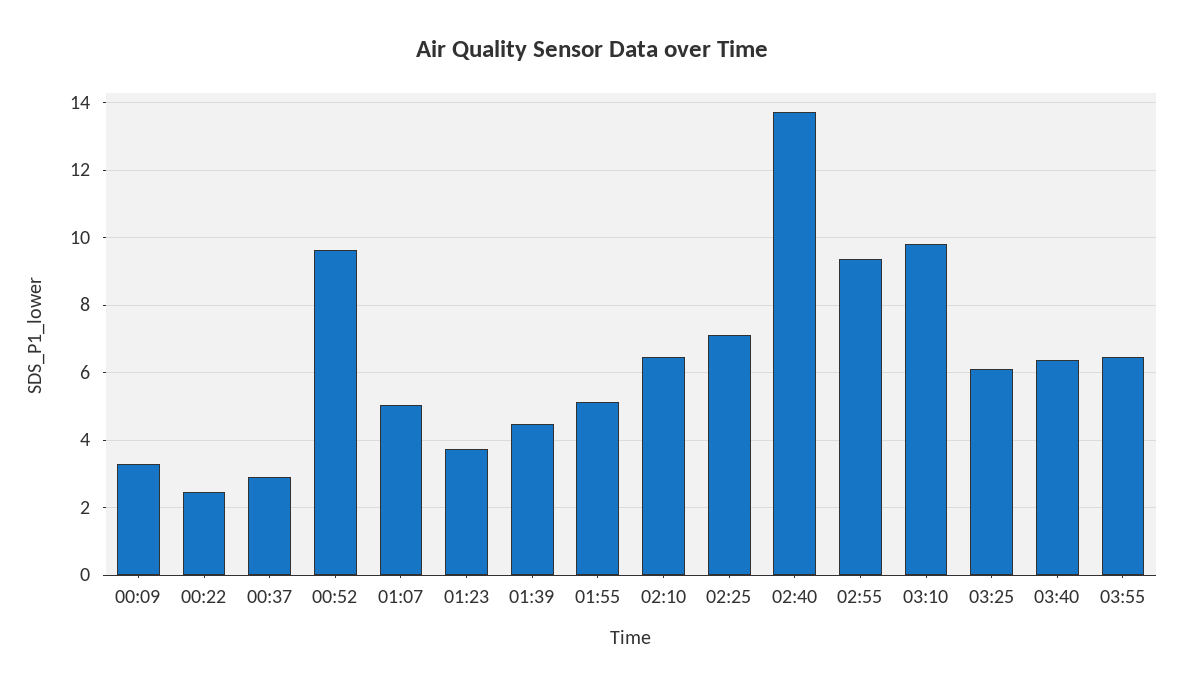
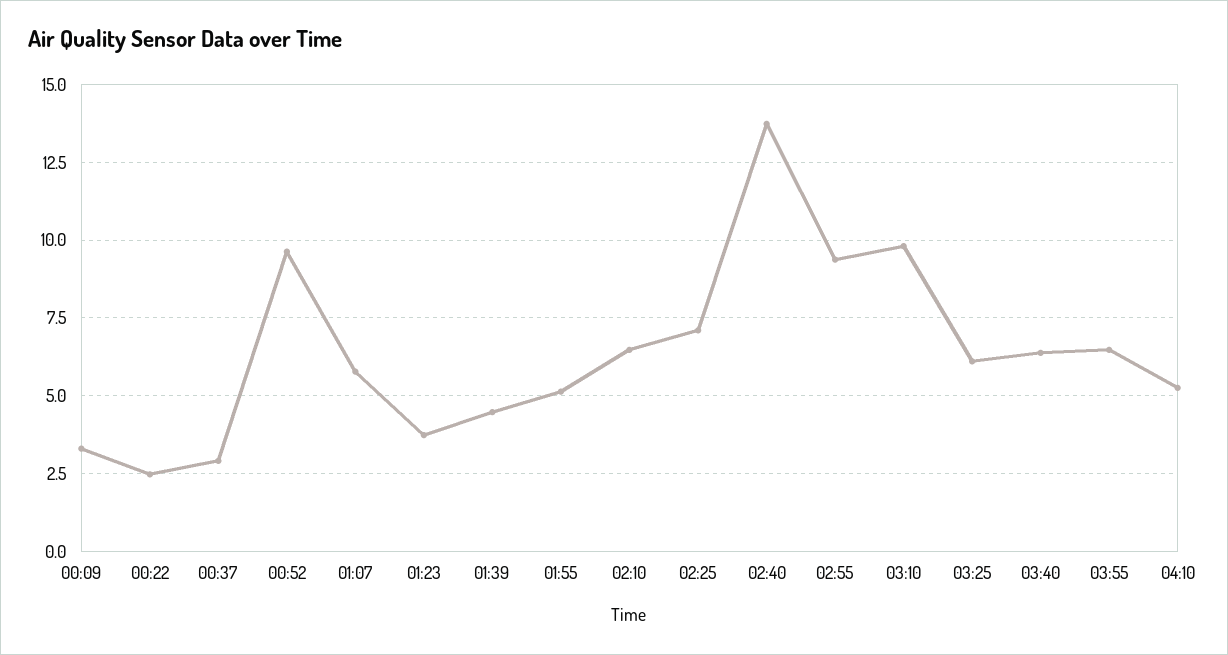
01:07: 5 -> 5.75
04:10: none -> 5.25

